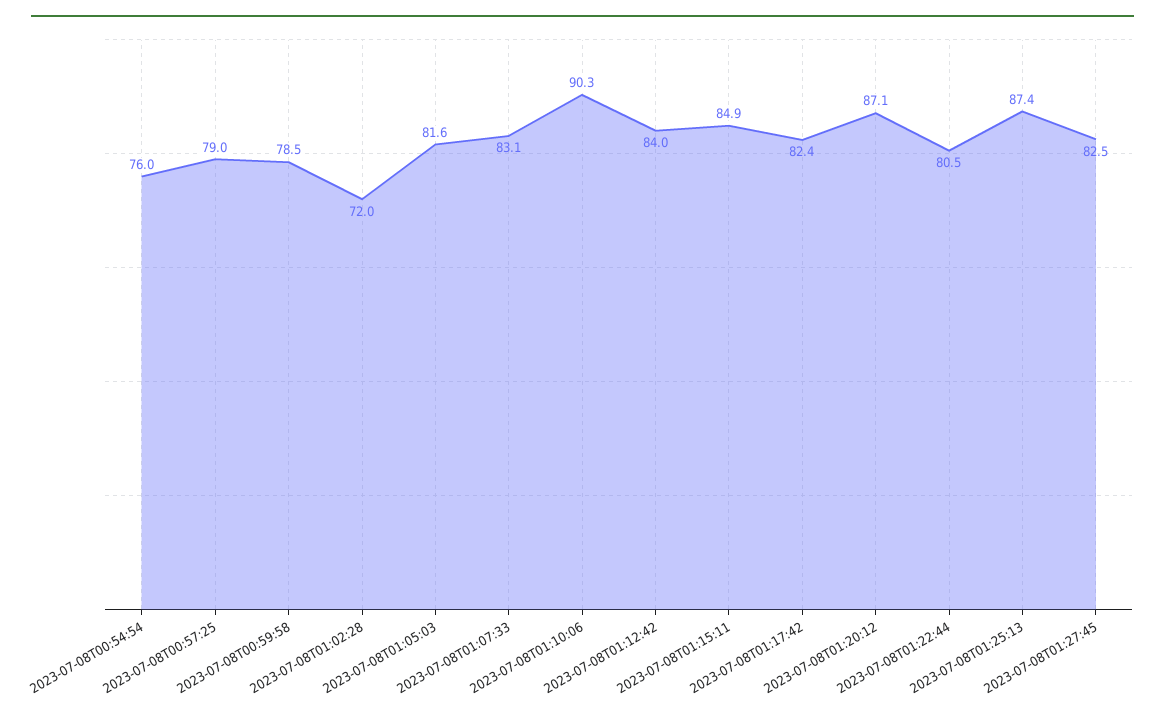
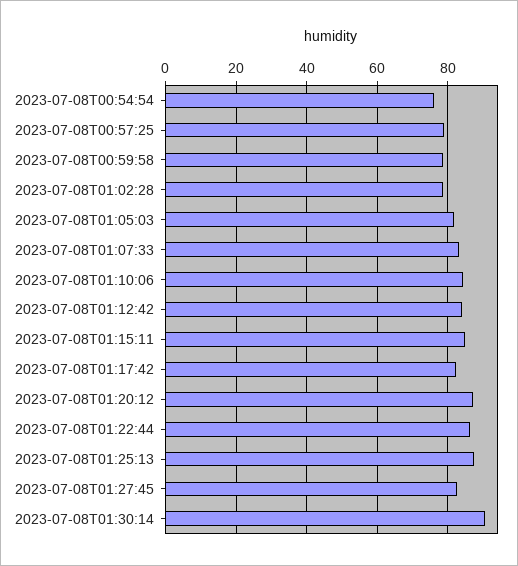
2023-07-08T01:02:28: 72 -> 78
2023-07-08T01:10:06: 90.3 -> 84
2023-07-08T01:22:44: 80.5 -> 86
2023-07-08T01:30:14: none -> 90

